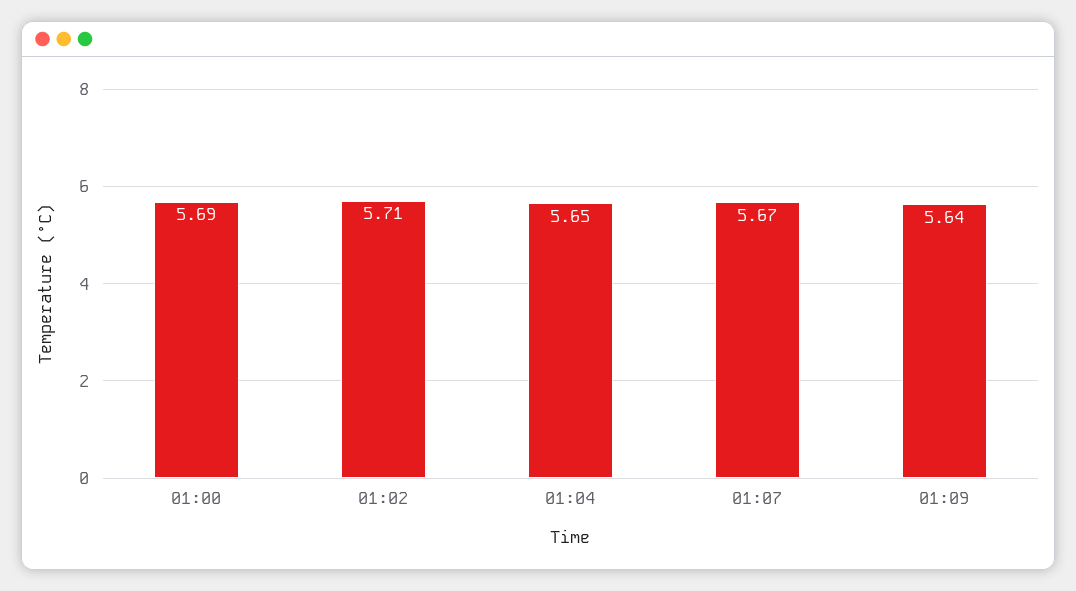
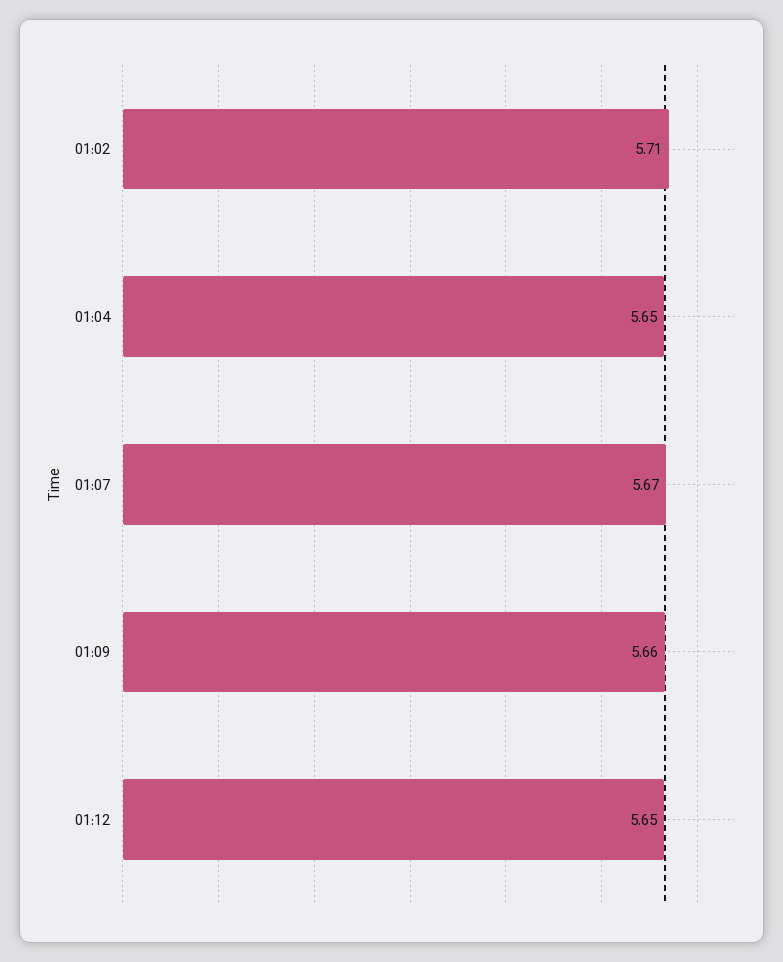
01:00: 5.69 -> none
01:09: 5.64 -> 5.66
01:12: none -> 5.65

